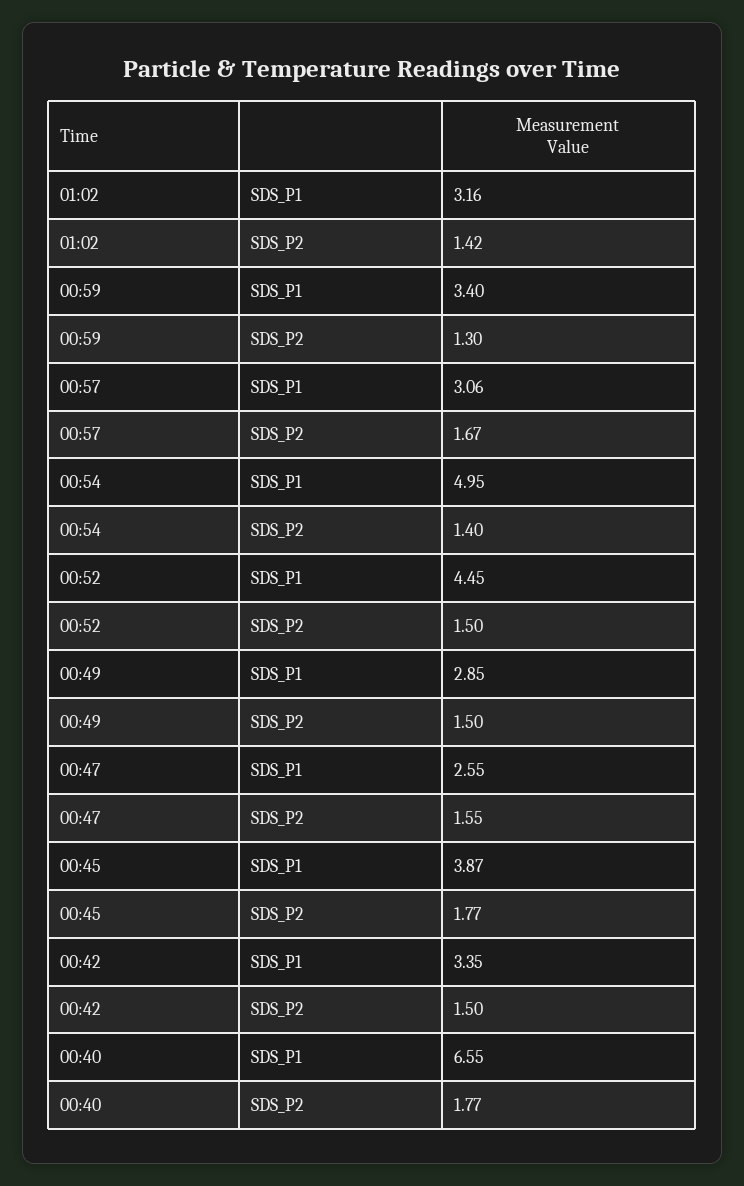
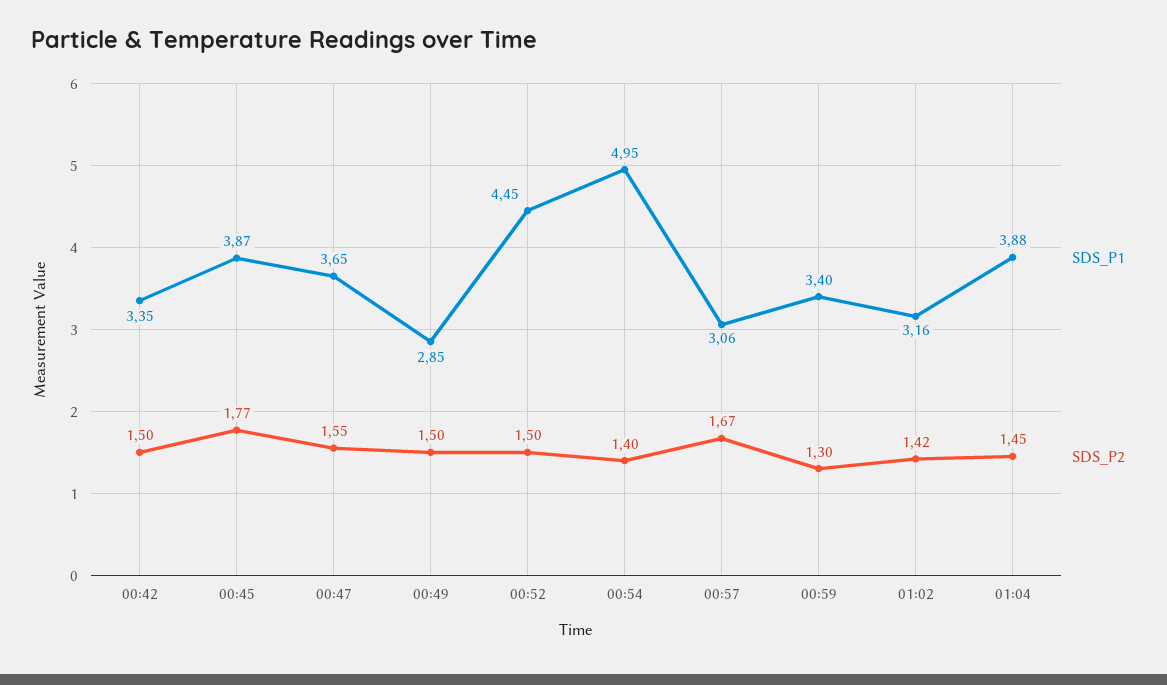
SDS_P1, 00:47: 2.55 -> 3.65
SDS_P1, 00:40: 6.55 -> none
SDS_P2, 00:40: 1.77 -> none
SDS_P1, 01:04: none -> 3.88
SDS_P2, 01:04: none -> 1.45

